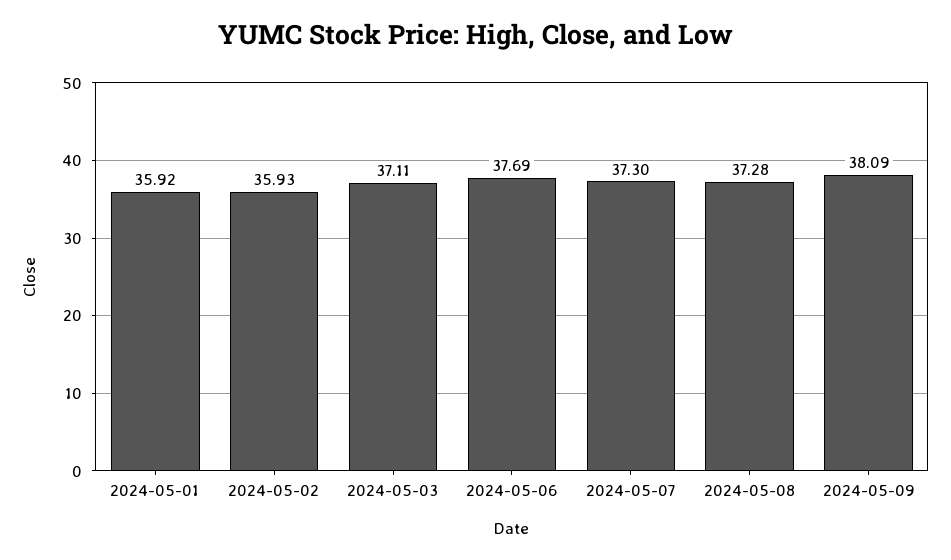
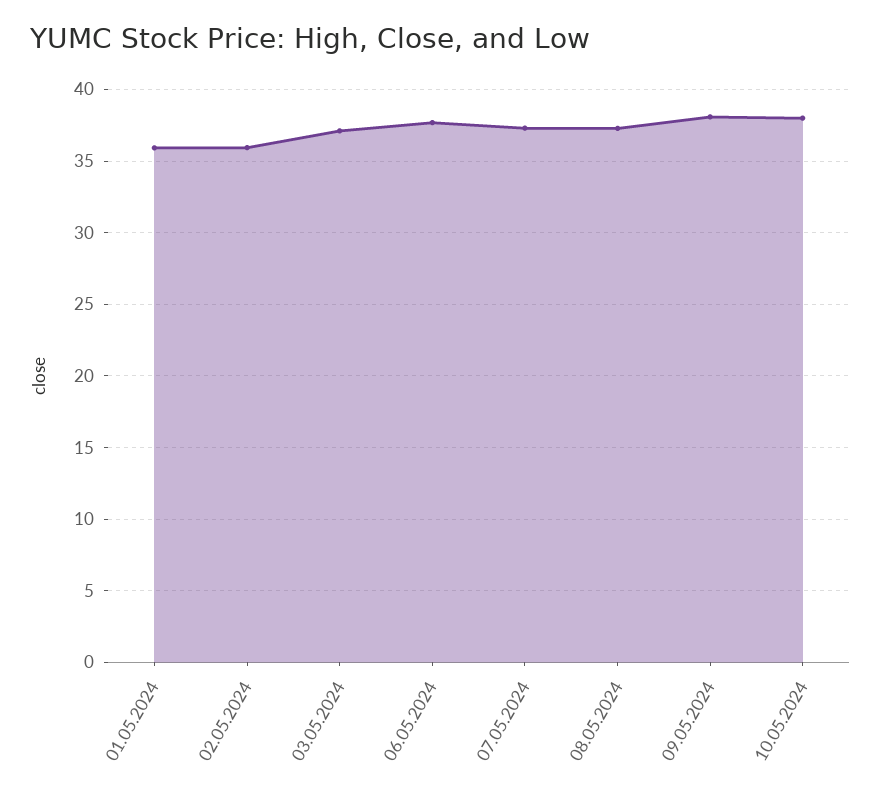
10.05.2024: none -> 38

